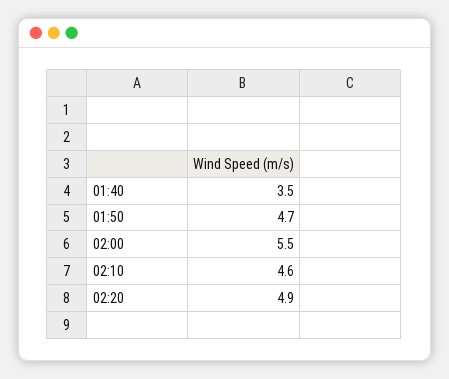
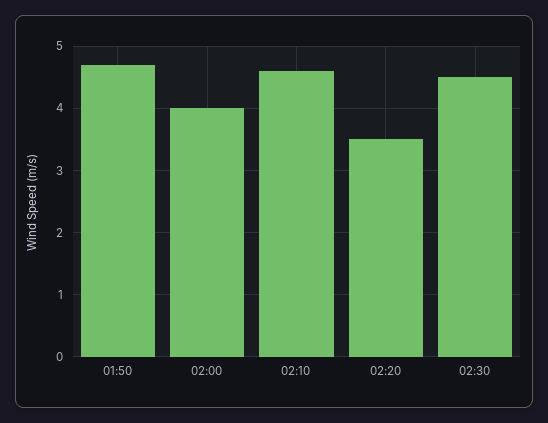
01:40: 3.5 -> none
02:00: 5.5 -> 4
02:20: 4.9 -> 3.5
02:30: none -> 4.5

